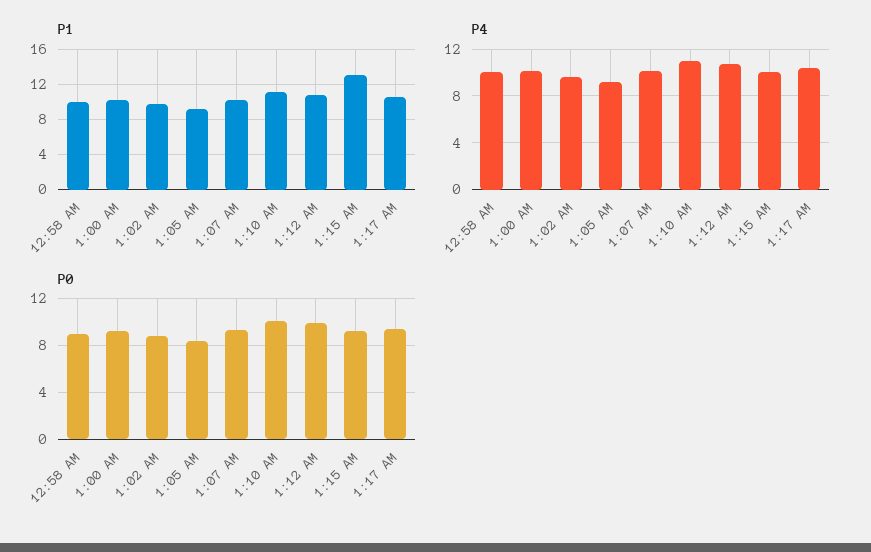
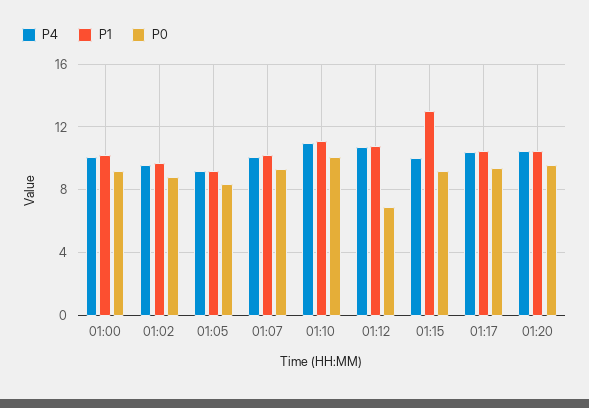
P1, 12:58 AM: 10 -> none
P4, 12:58 AM: 10 -> none
P0, 12:58 AM: 9 -> none
P0, 1:12 AM: 10 -> 7
P4, 01:20: none -> 10.5
P1, 01:20: none -> 10.5
P0, 01:20: none -> 9.5

